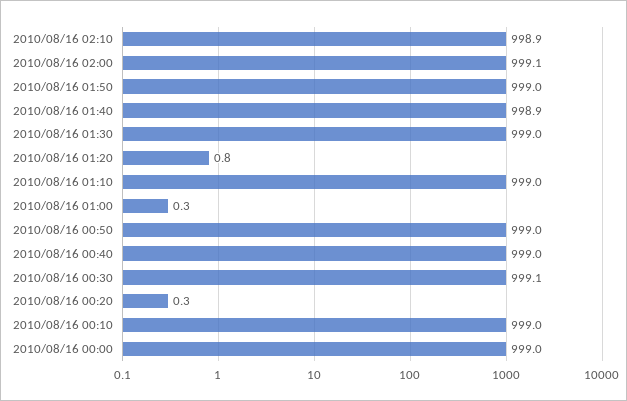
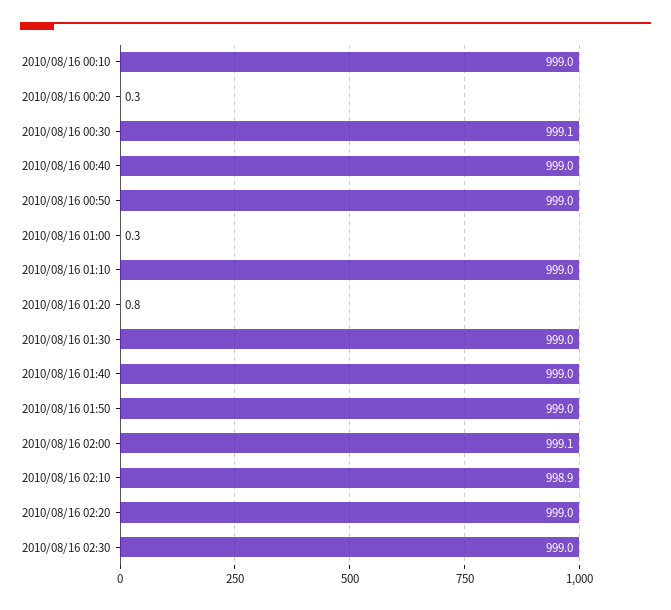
2010/08/16 01:40: 998.9 -> 999
2010/08/16 00:00: 999 -> none
2010/08/16 02:20: none -> 999
2010/08/16 02:30: none -> 999

